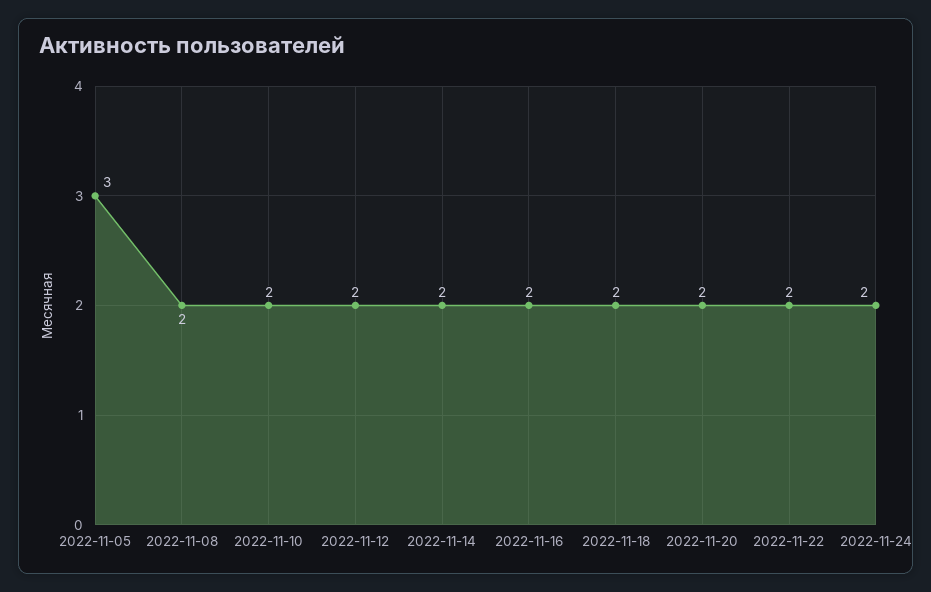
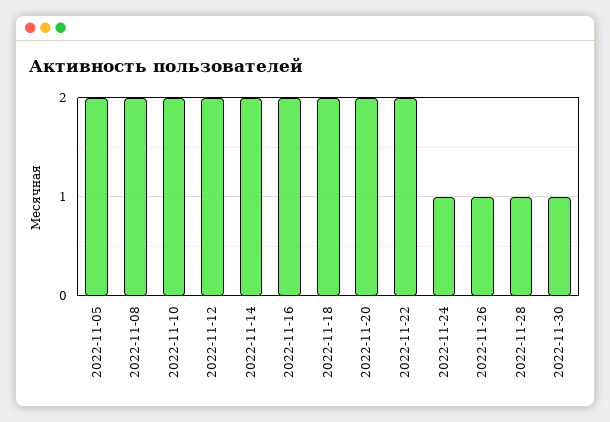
2022-11-05: 3 -> 2
2022-11-24: 2 -> 1
2022-11-26: none -> 1
2022-11-28: none -> 1
2022-11-30: none -> 1

